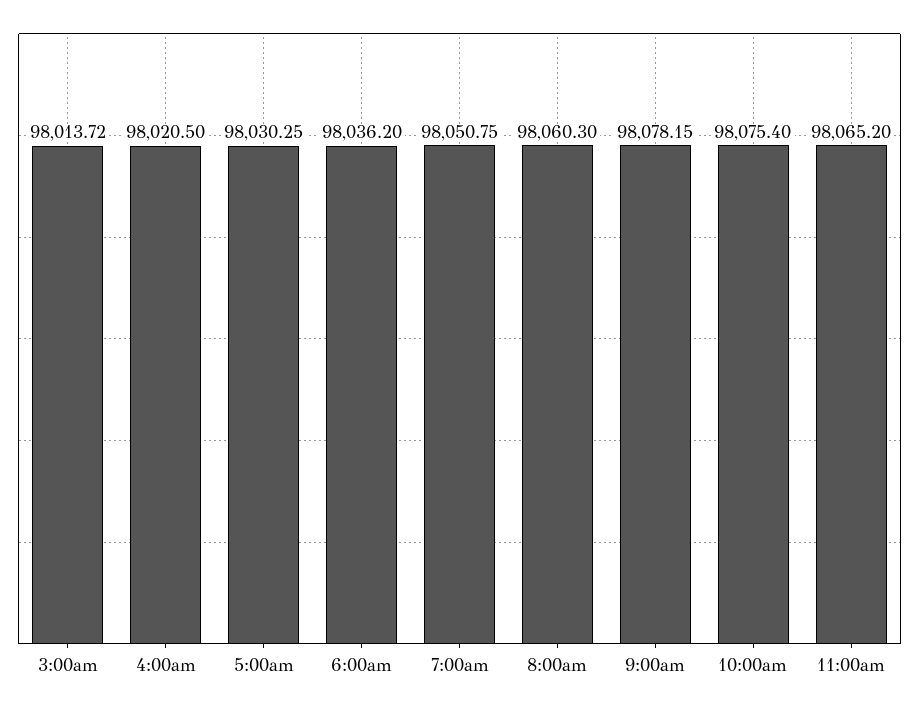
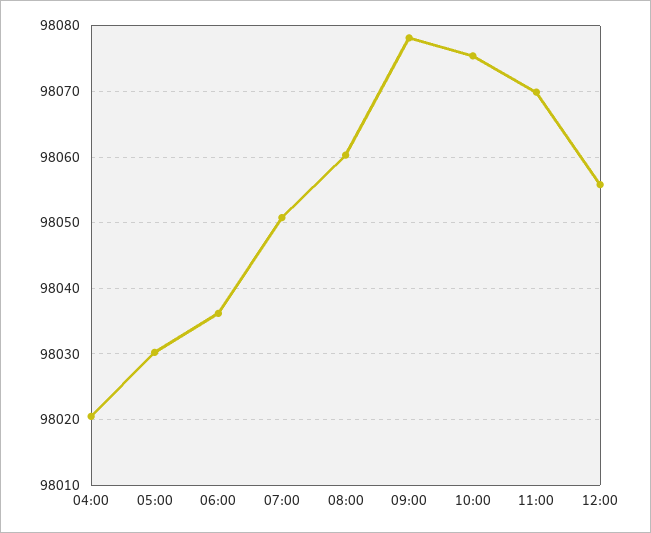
3:00am: 98013.72 -> none
11:00am: 98065.2 -> 98070
12:00: none -> 98056

